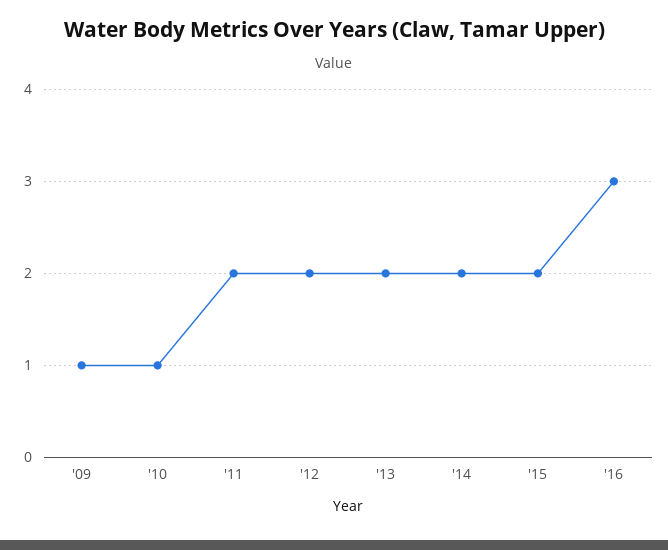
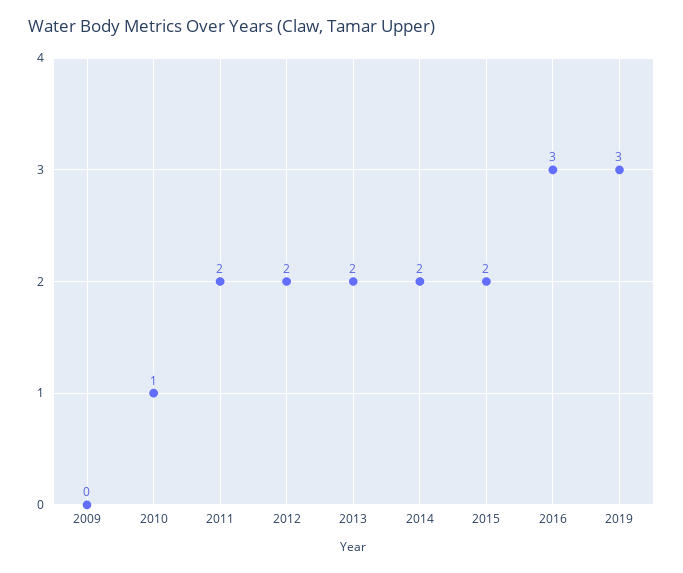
'09: 1 -> 0
2019: none -> 3

